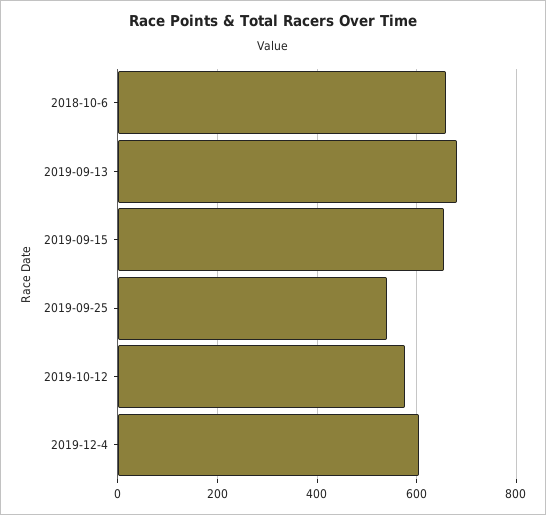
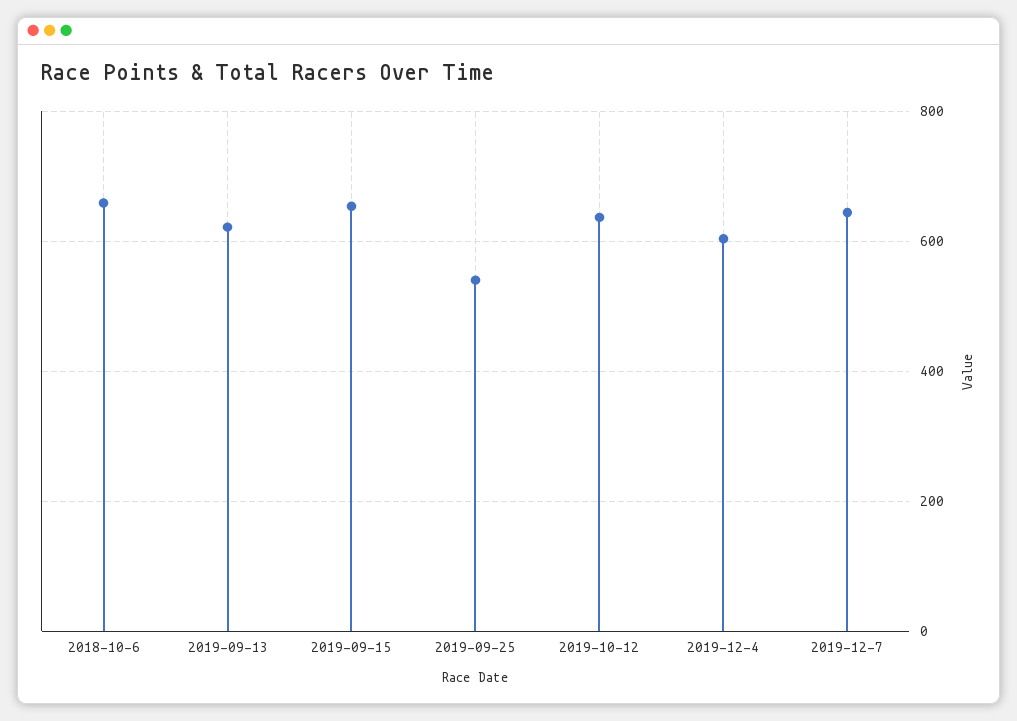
2019-09-13: 680 -> 620
2019-10-12: 580 -> 640
2019-12-7: none -> 640

